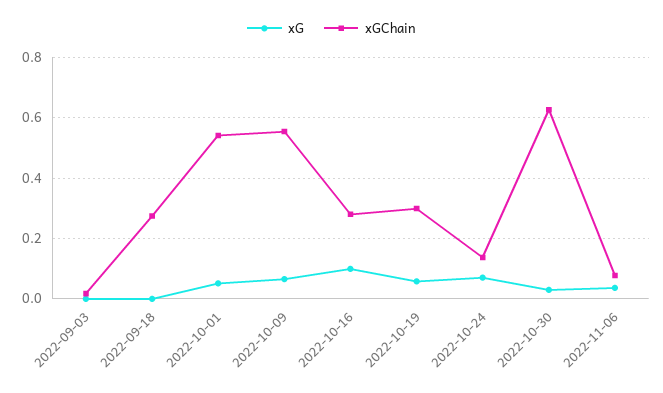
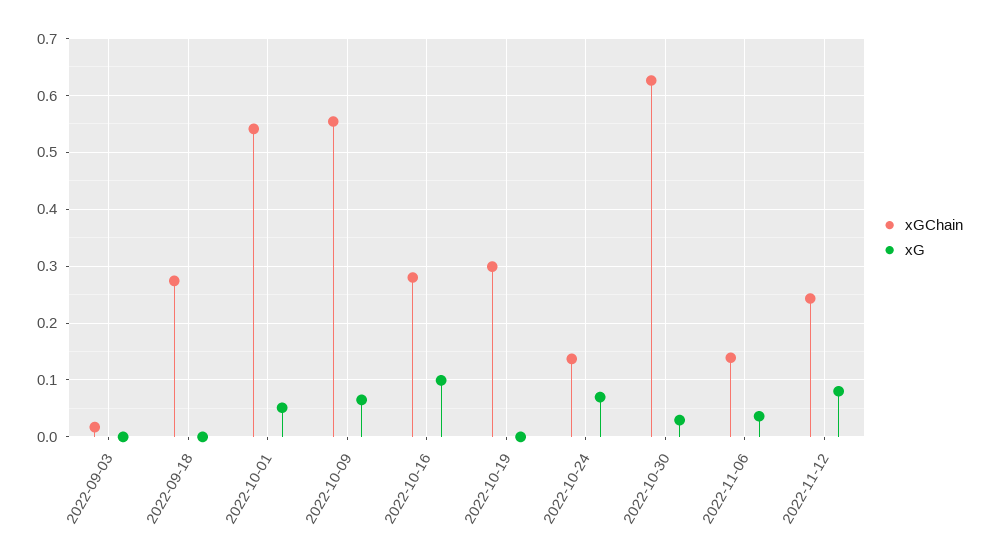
xG, 2022-10-19: 0.06 -> 0
xGChain, 2022-11-06: 0.08 -> 0.14
xGChain, 2022-11-12: none -> 0.24
xG, 2022-11-12: none -> 0.08

